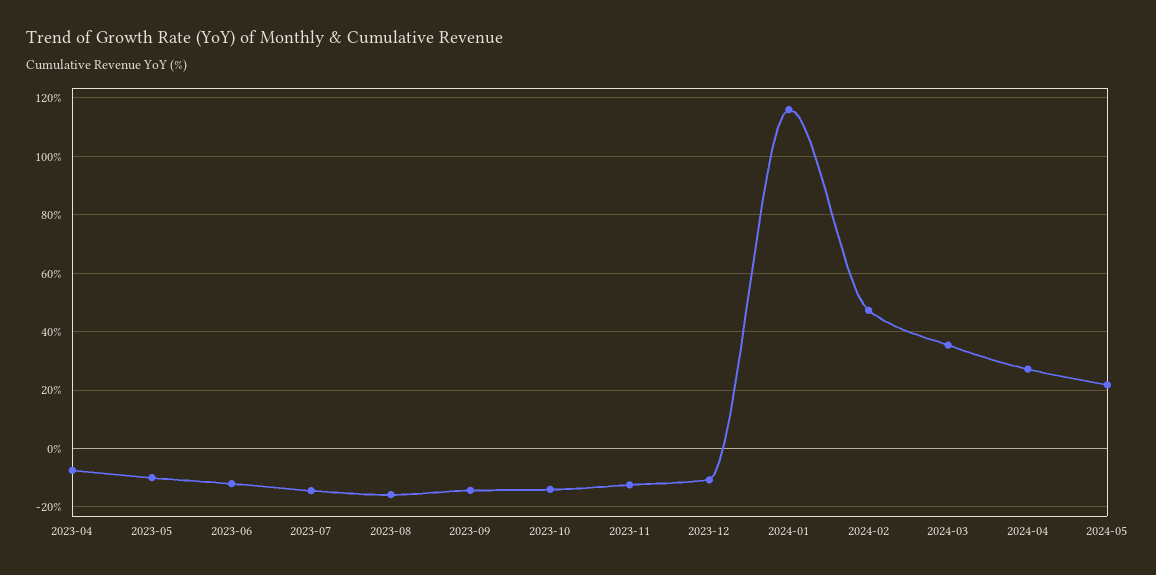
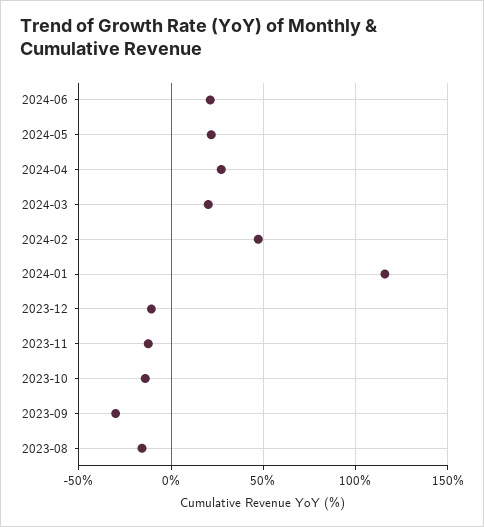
2023-04: -7.5 -> none
2023-05: -10 -> none
2023-06: -12.5 -> none
2023-07: -15 -> none
2023-09: -15 -> -30
2024-03: 35 -> 20
2024-06: none -> 20

